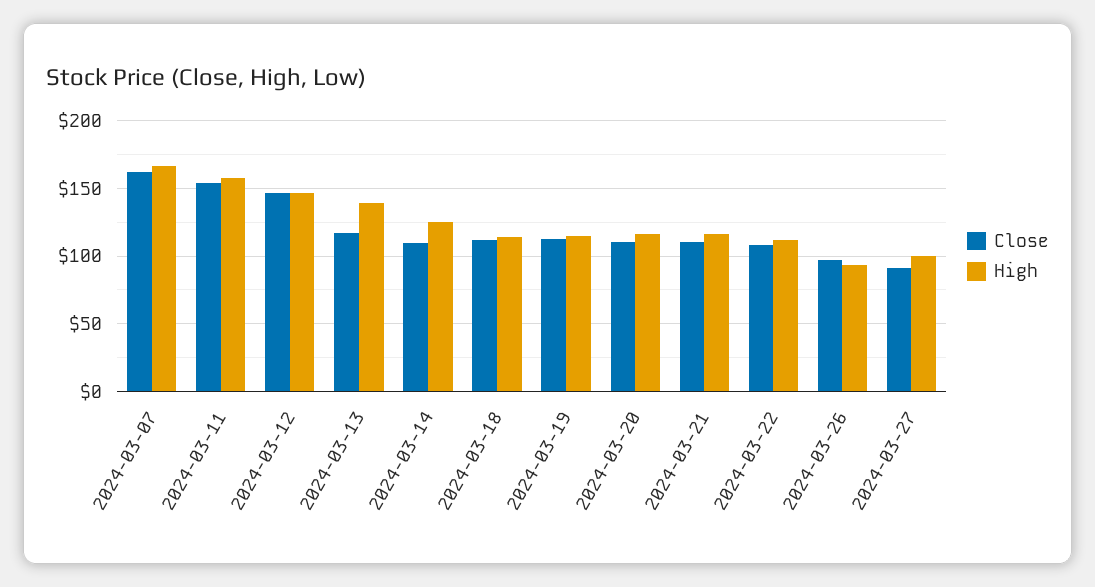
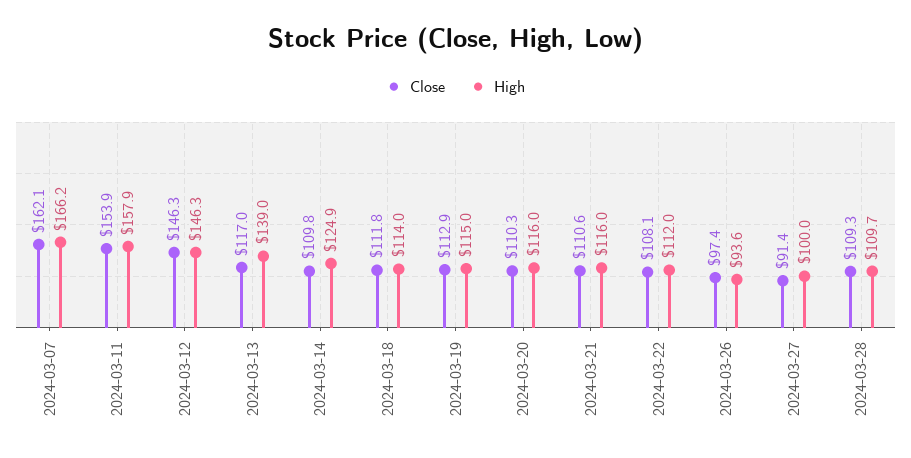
Close, 2024-03-28: none -> 109.3
High, 2024-03-28: none -> 109.7

